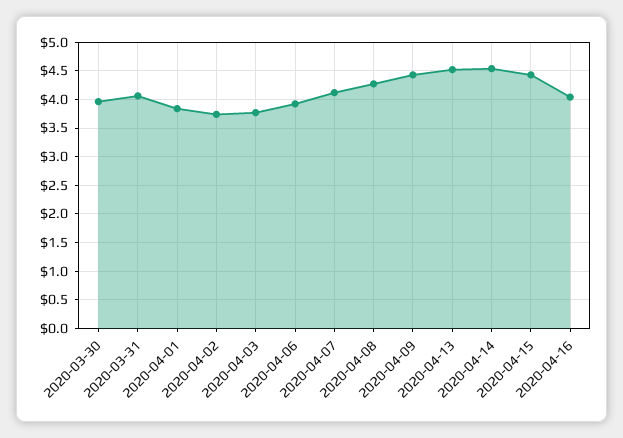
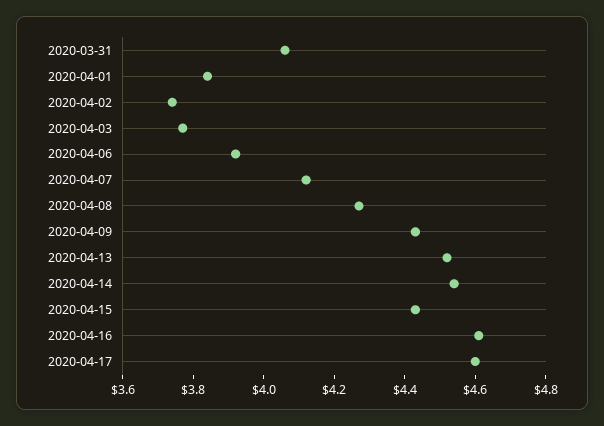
2020-03-30: 4 -> none
2020-04-16: 4 -> 4.6
2020-04-17: none -> 4.6

